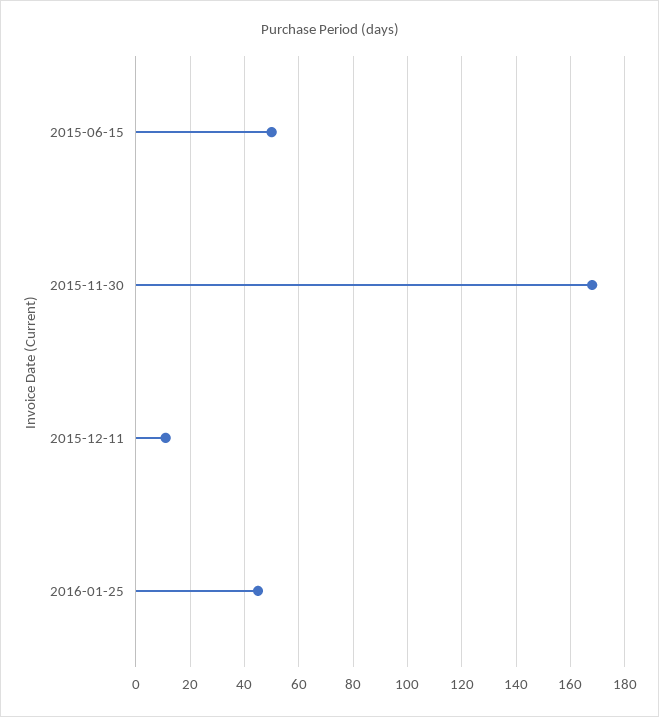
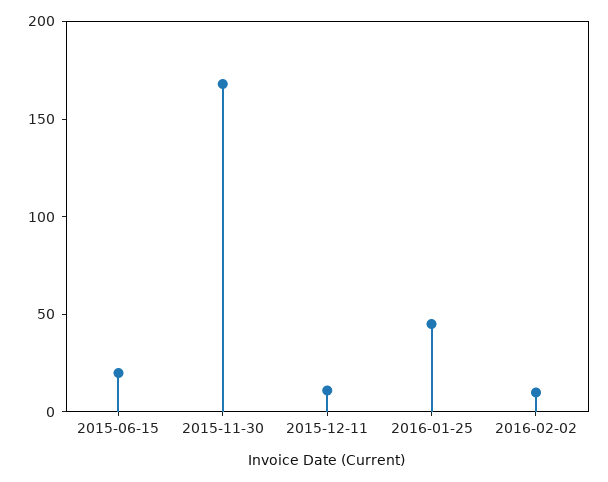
2015-06-15: 50 -> 20
2016-02-02: none -> 10

